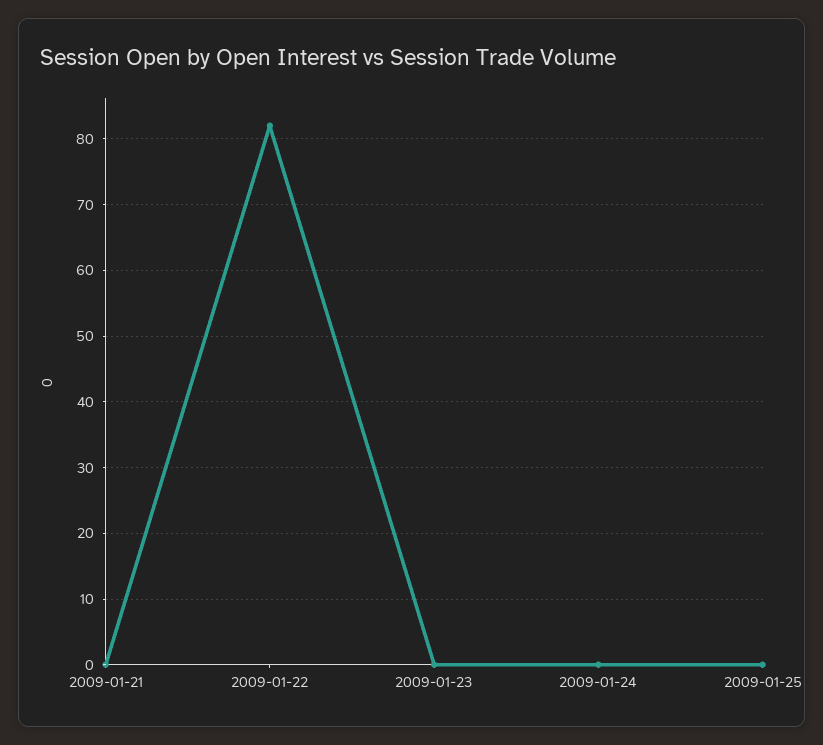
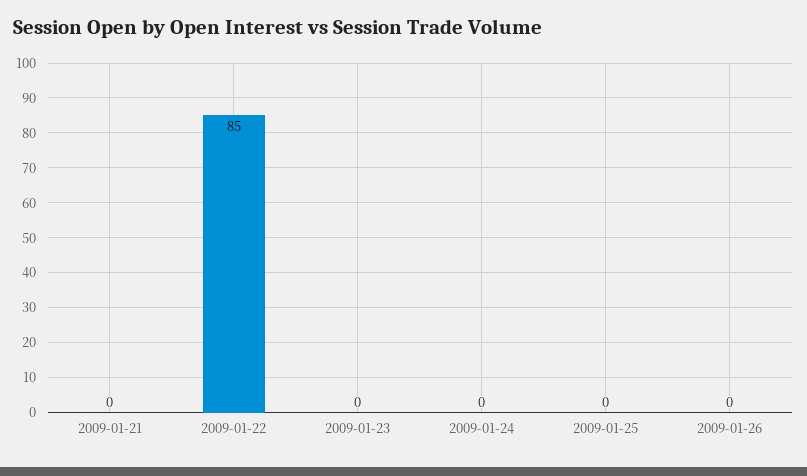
2009-01-22: 82 -> 85
2009-01-26: none -> 0

